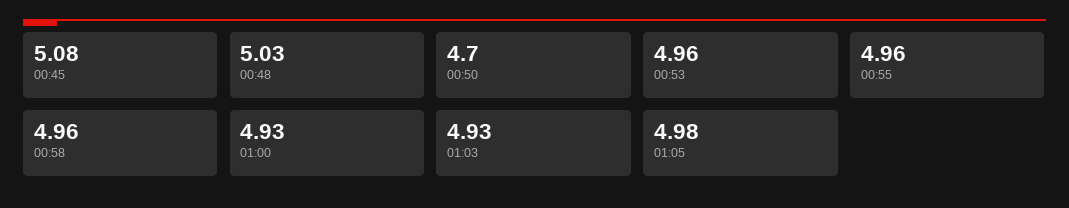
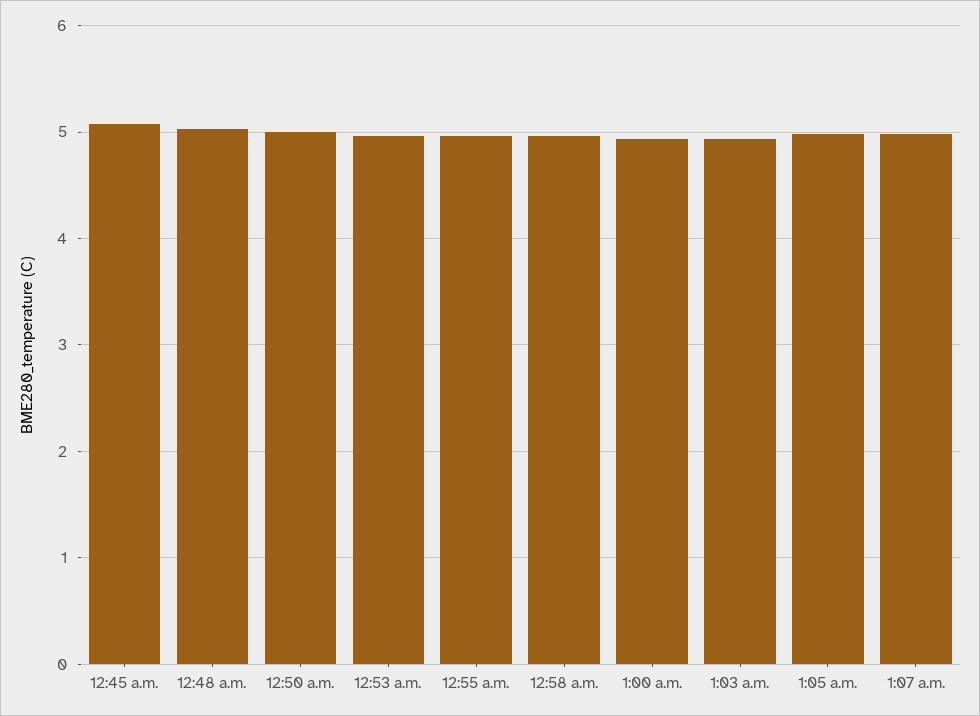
00:50: 4.7 -> 5
1:07 a.m.: none -> 5

